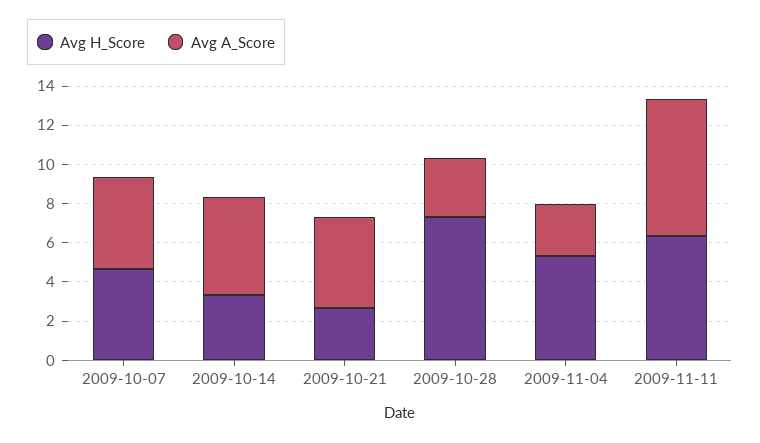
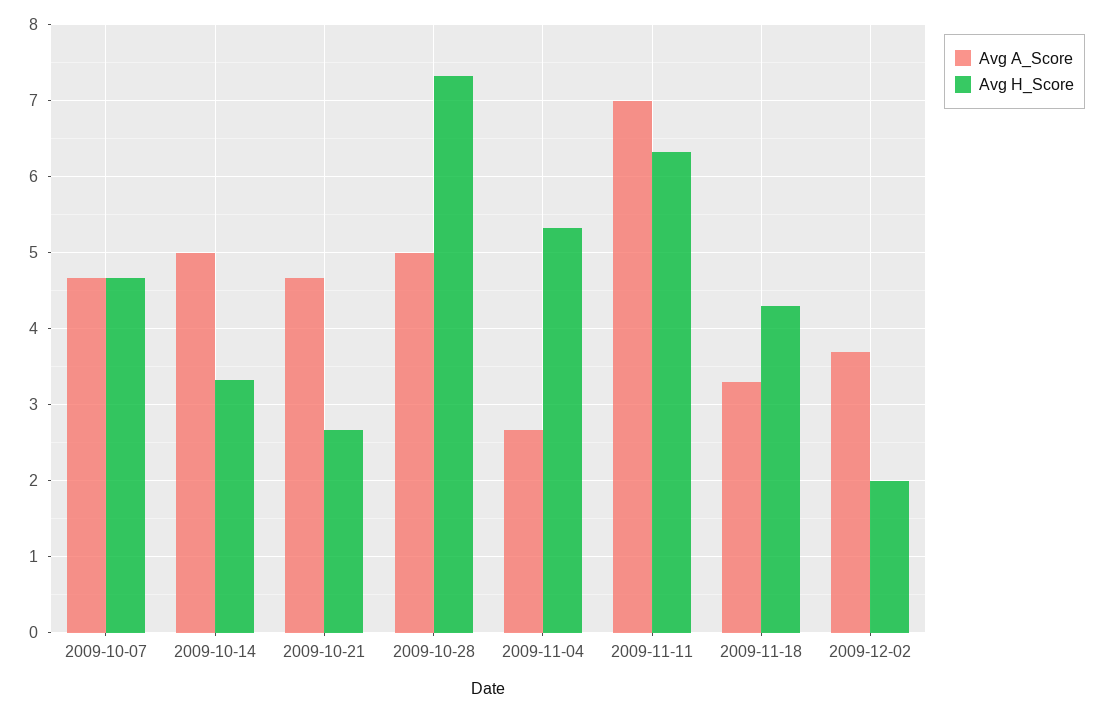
Avg A_Score, 2009-10-28: 3 -> 5
Avg A_Score, 2009-11-18: none -> 3.3
Avg H_Score, 2009-11-18: none -> 4.3
Avg A_Score, 2009-12-02: none -> 3.7
Avg H_Score, 2009-12-02: none -> 2

